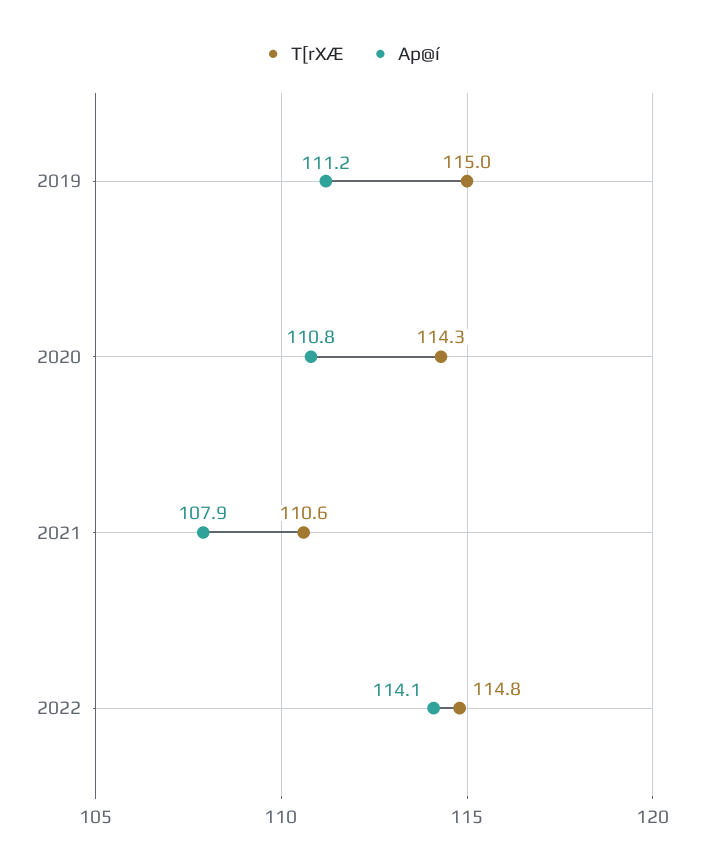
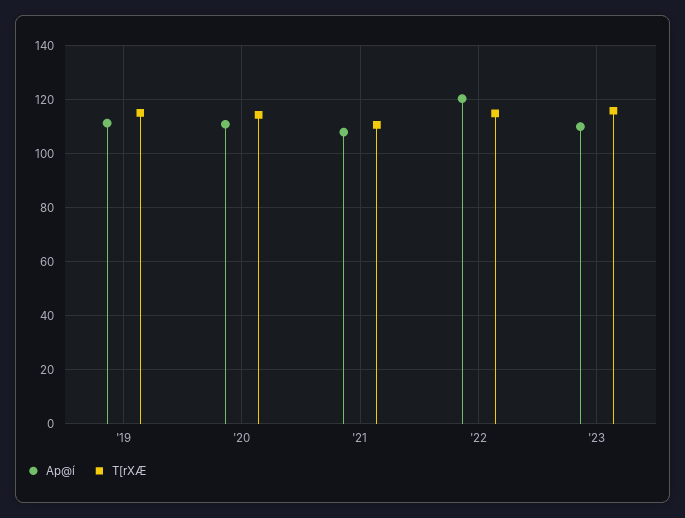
Ap@í, 2022: 114.1 -> 120
Ap@í, '23: none -> 110
T[rXÆ, '23: none -> 115

